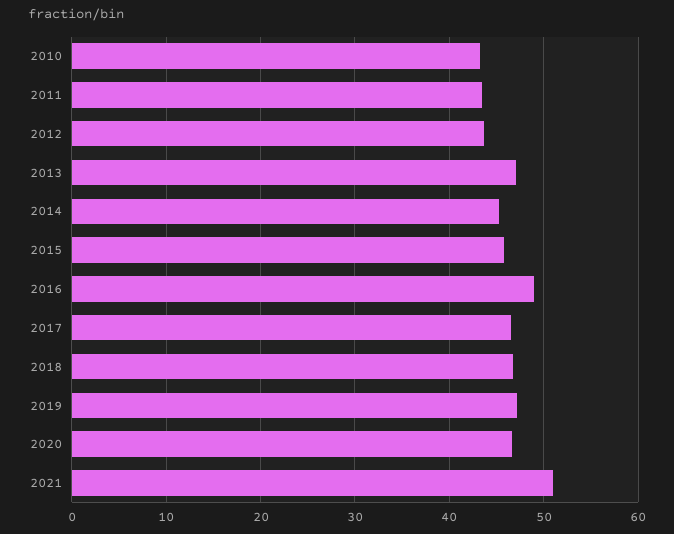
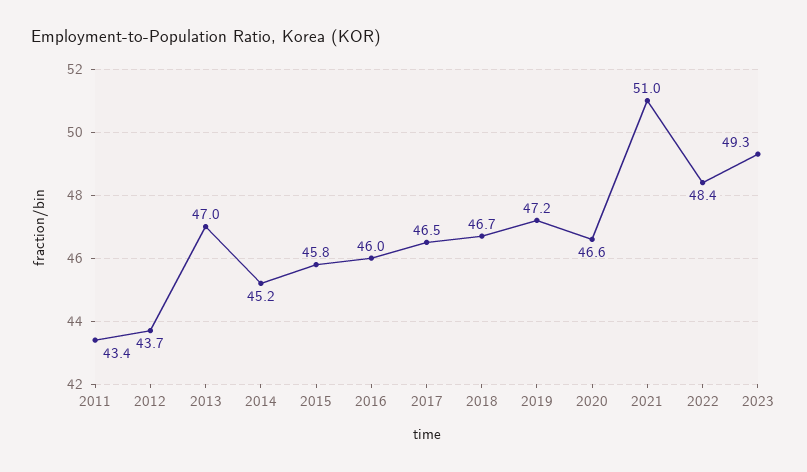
2010: 43 -> none
2016: 49 -> 46
2022: none -> 48.4
2023: none -> 49.3

